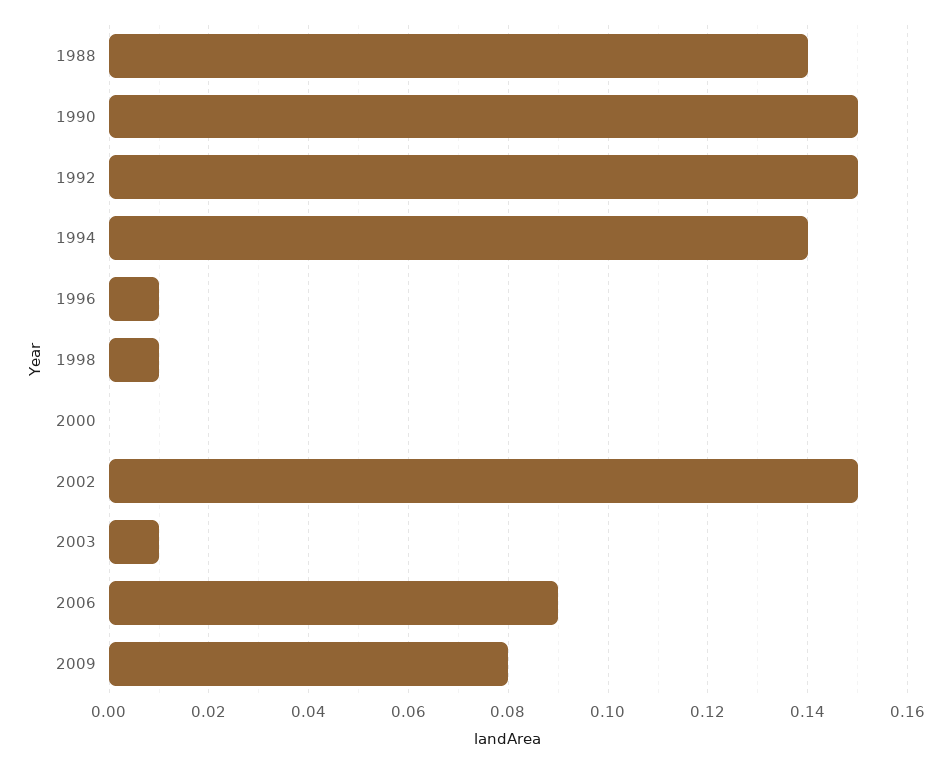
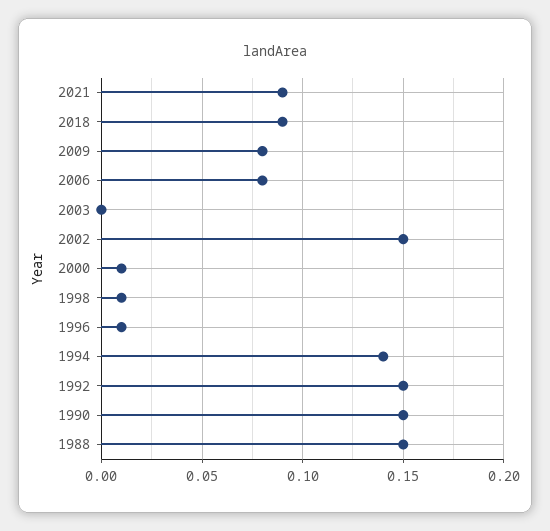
1988: 0.14 -> 0.15
2000: 0 -> 0.01
2003: 0.01 -> 0
2006: 0.09 -> 0.08
2021: none -> 0.09
2018: none -> 0.09

